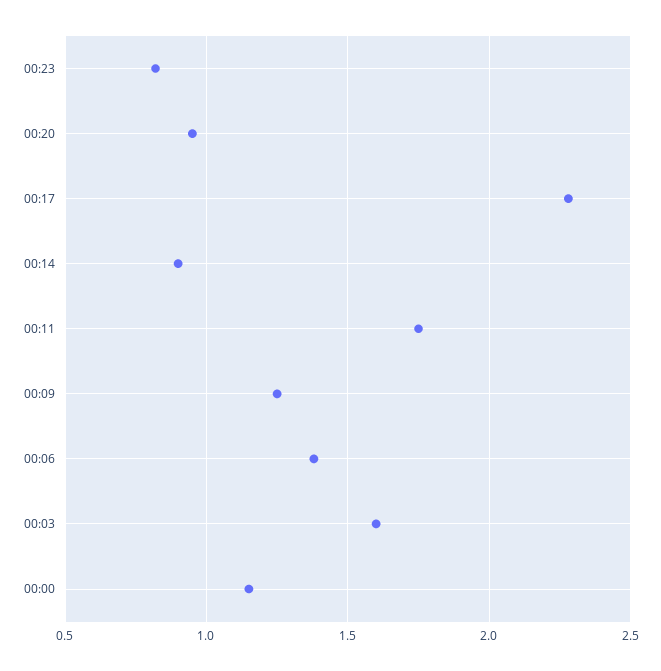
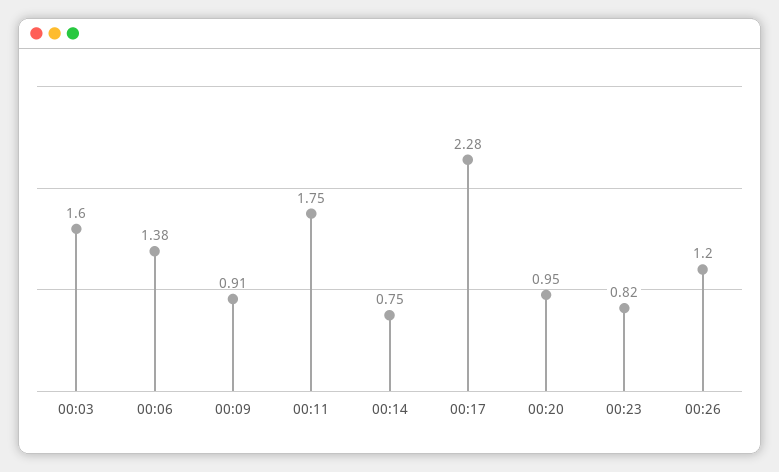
00:14: 0.9 -> 0.75
00:09: 1.25 -> 0.91
00:00: 1.15 -> none
00:26: none -> 1.2

